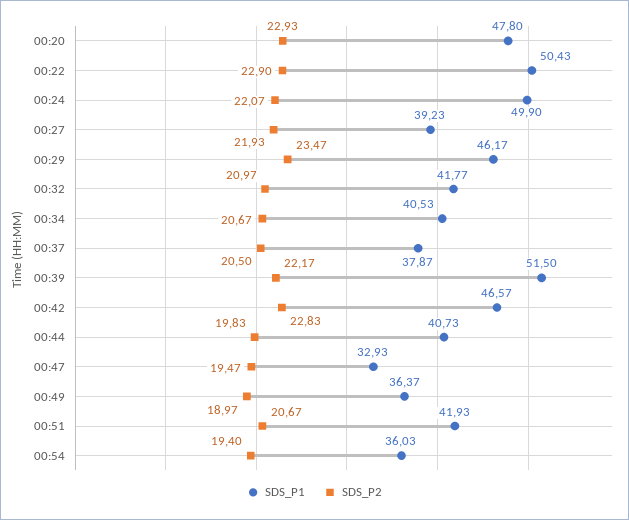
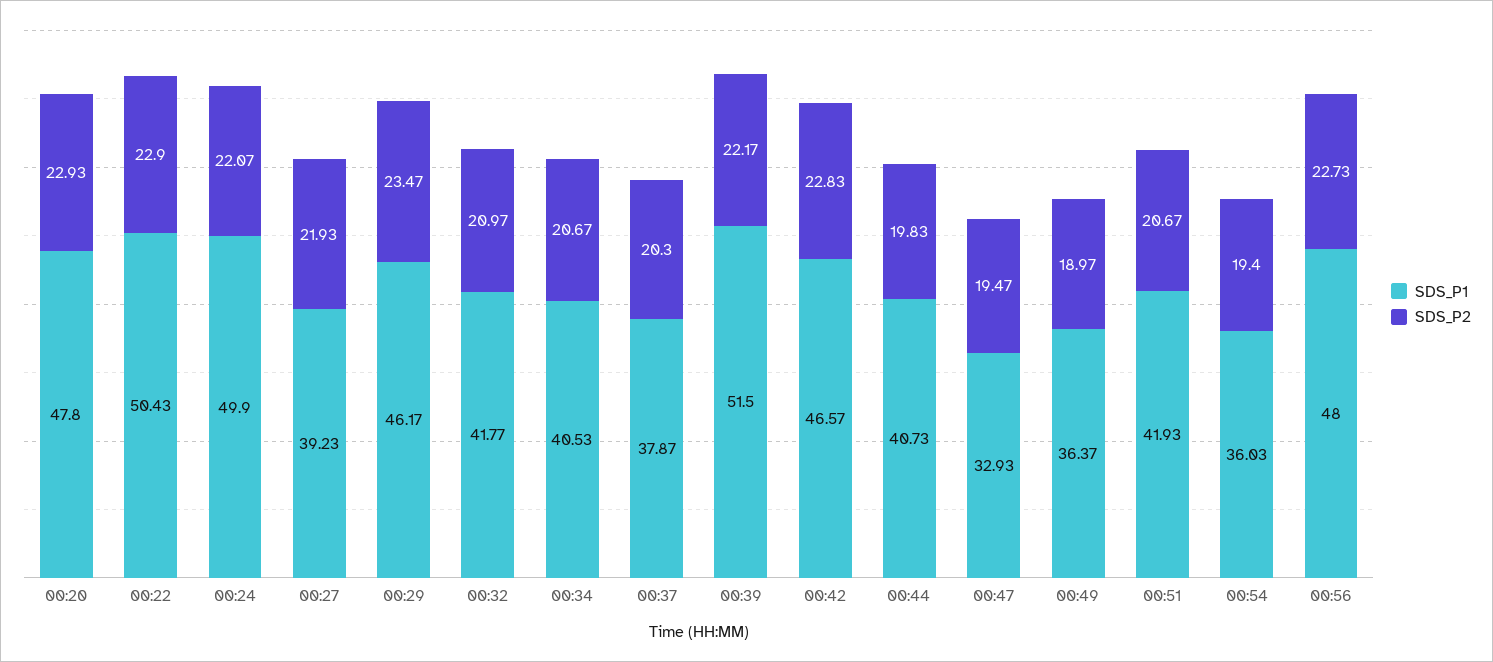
SDS_P2, 00:37: 20.5 -> 20.3
SDS_P1, 00:56: none -> 48
SDS_P2, 00:56: none -> 22.73

